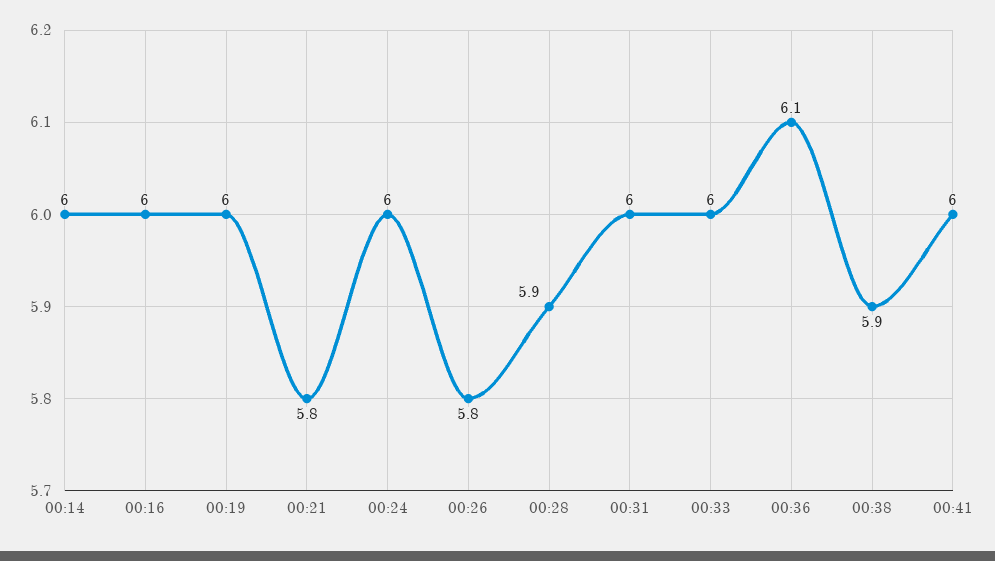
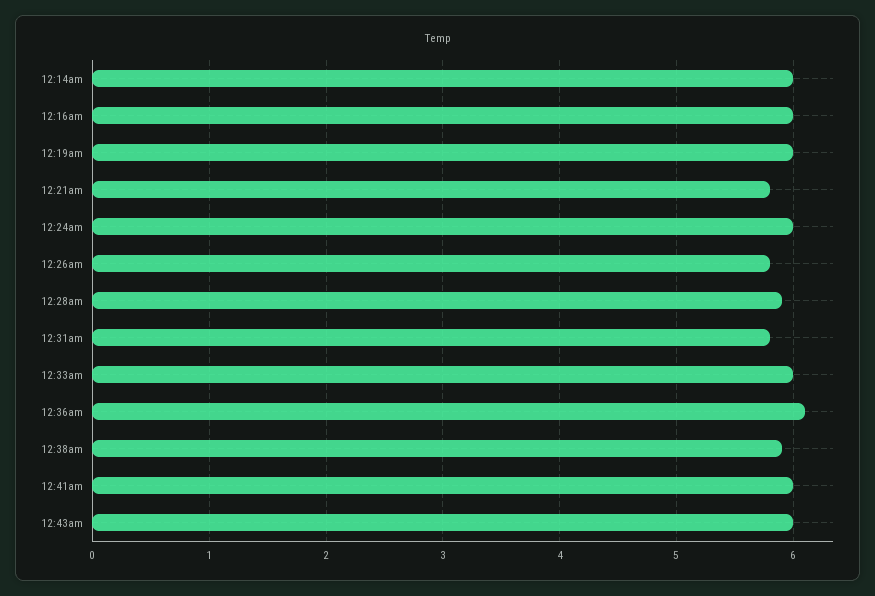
00:31: 6 -> 5.8
12:43am: none -> 6

